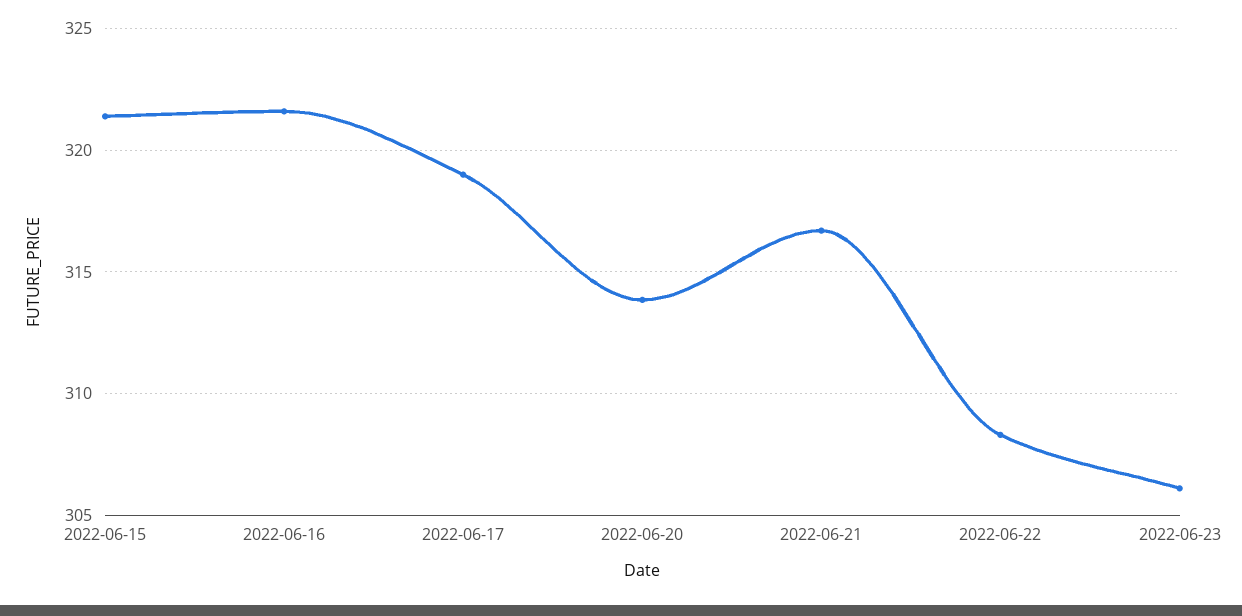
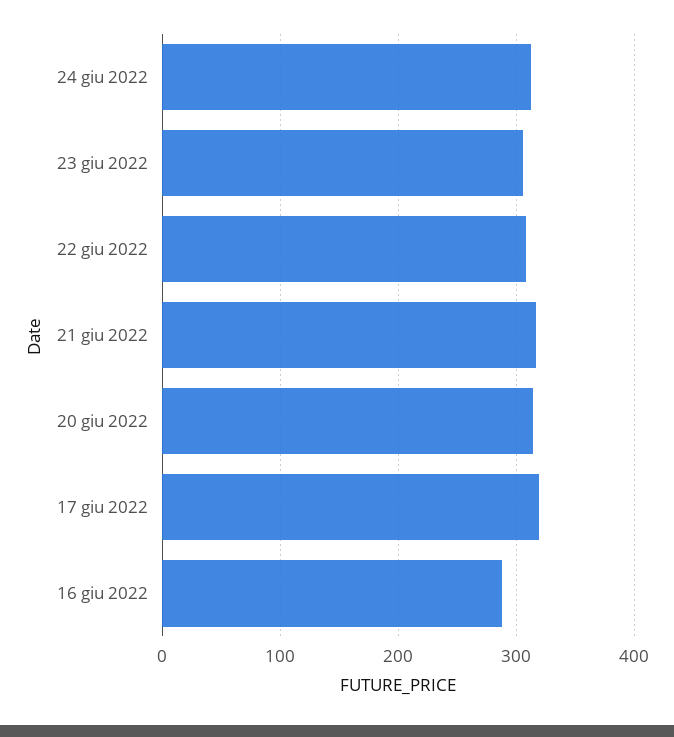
2022-06-15: 321.5 -> none
2022-06-16: 321.5 -> 290
24 giu 2022: none -> 310

